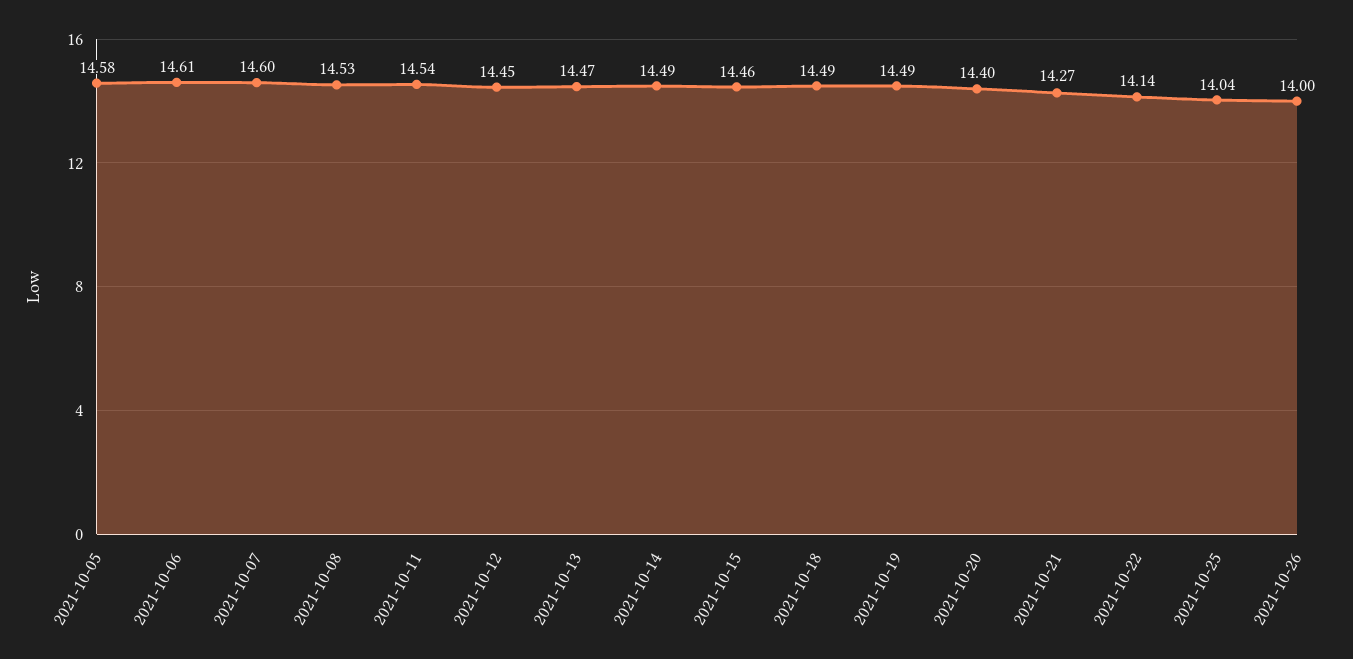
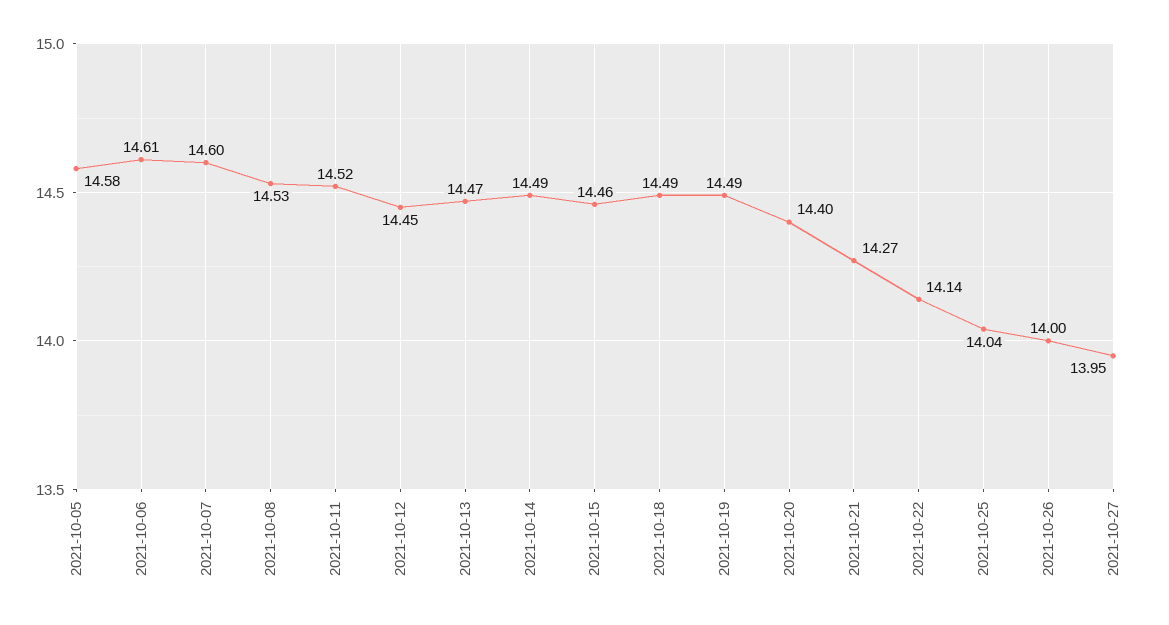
2021-10-11: 14.54 -> 14.52
2021-10-27: none -> 13.95

